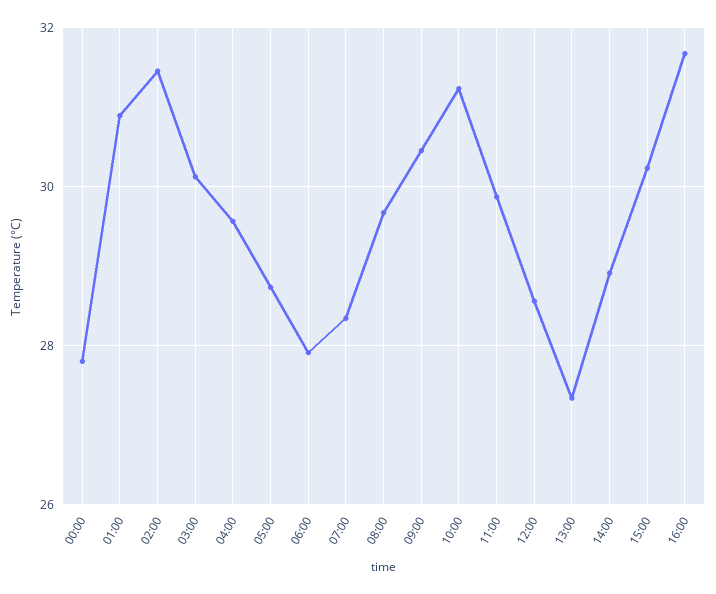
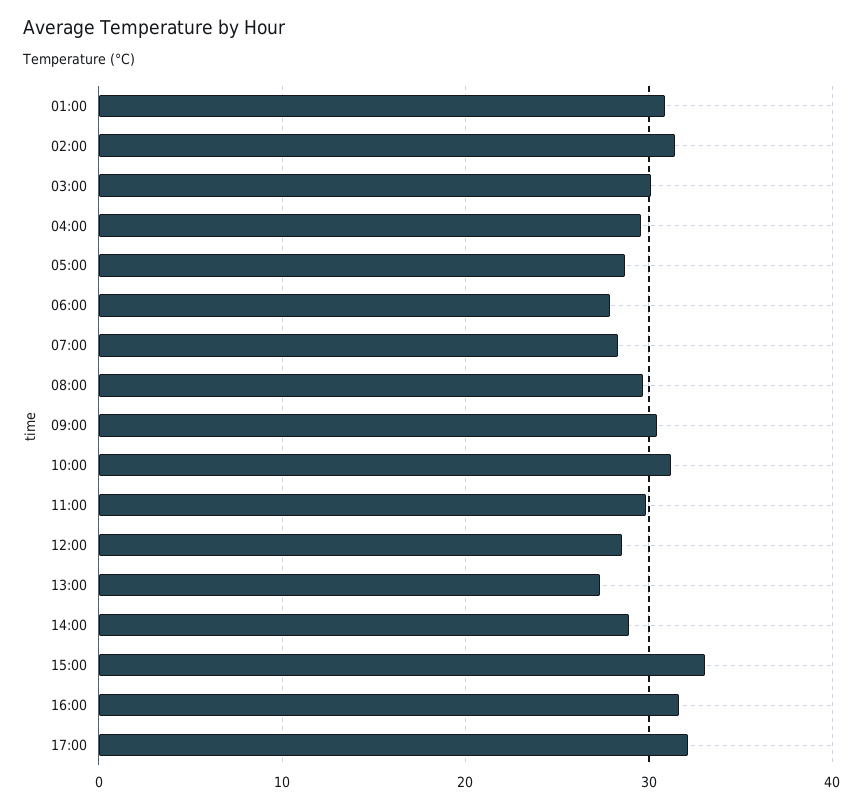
00:00: 27.8 -> none
15:00: 30.2 -> 33
17:00: none -> 32

